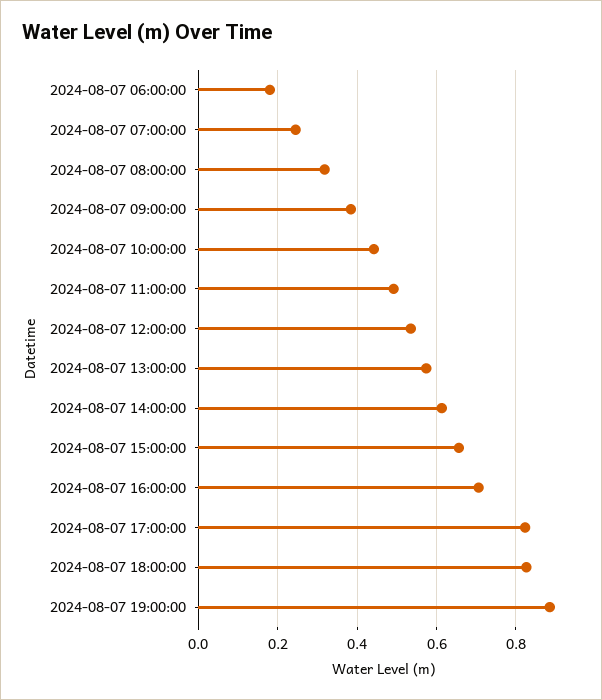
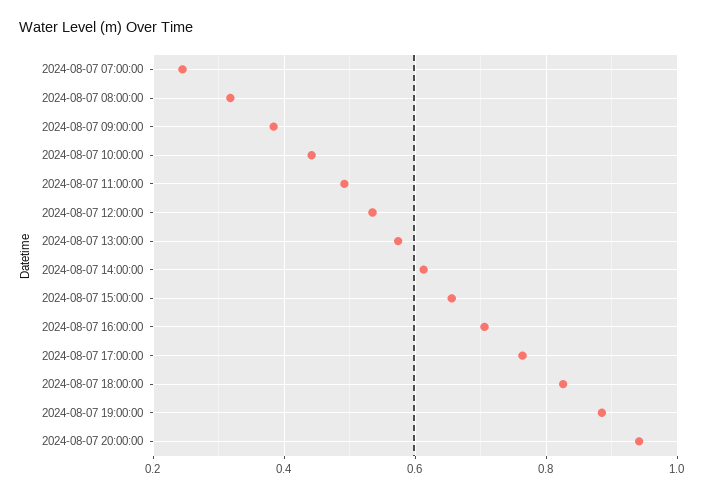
2024-08-07 06:00:00: 0.18 -> none
2024-08-07 17:00:00: 0.82 -> 0.76
2024-08-07 20:00:00: none -> 0.94

